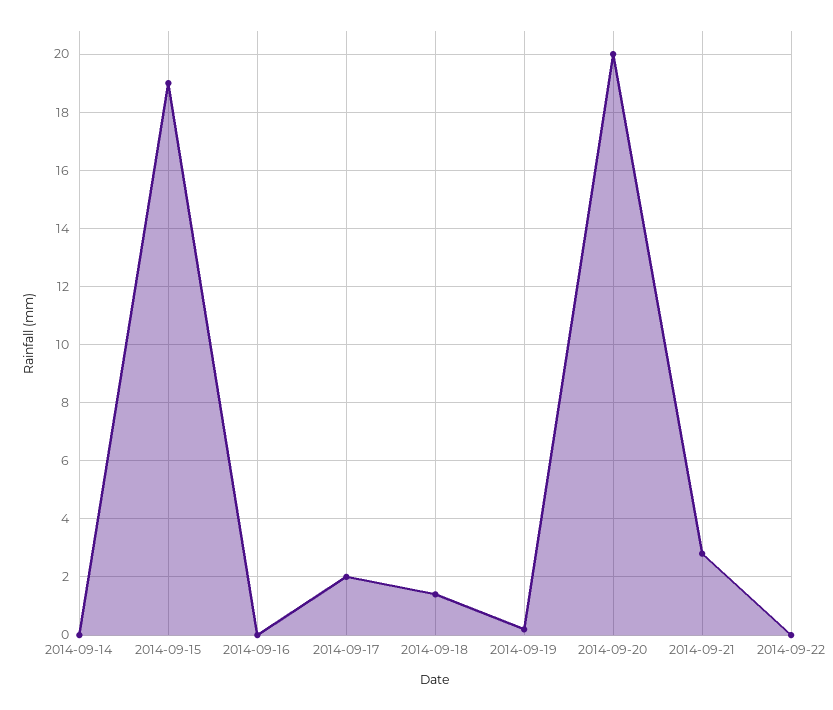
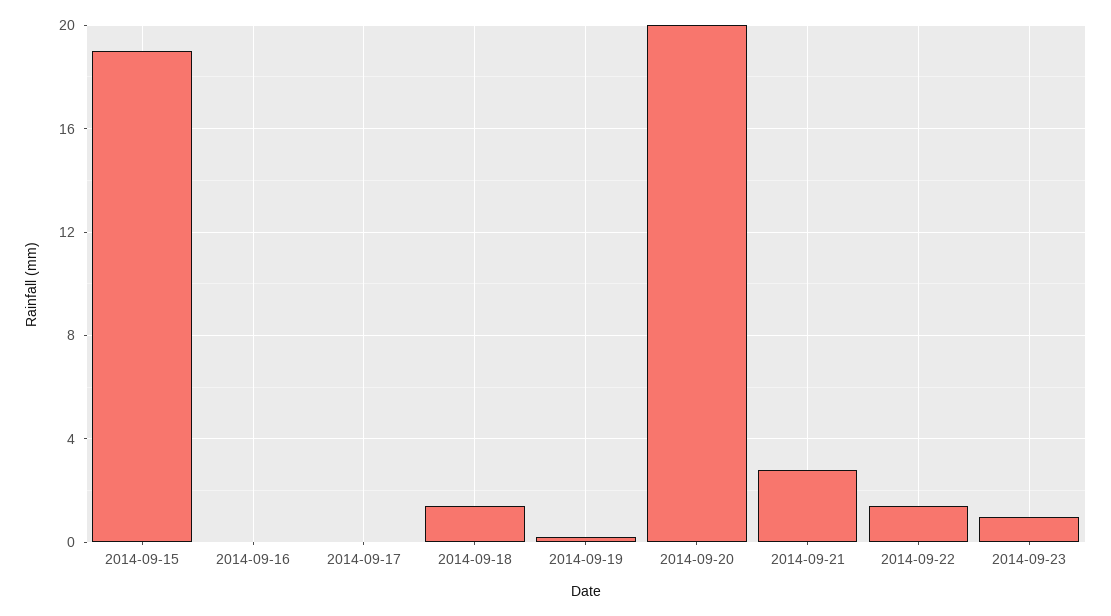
2014-09-14: 0 -> none
2014-09-17: 2 -> 0
2014-09-22: 0 -> 1.5
2014-09-23: none -> 1

